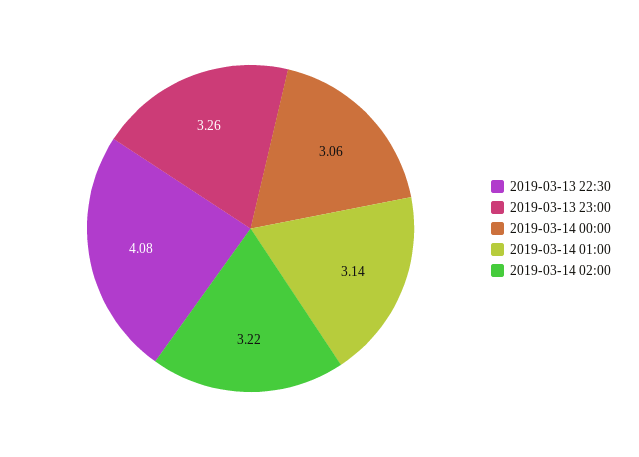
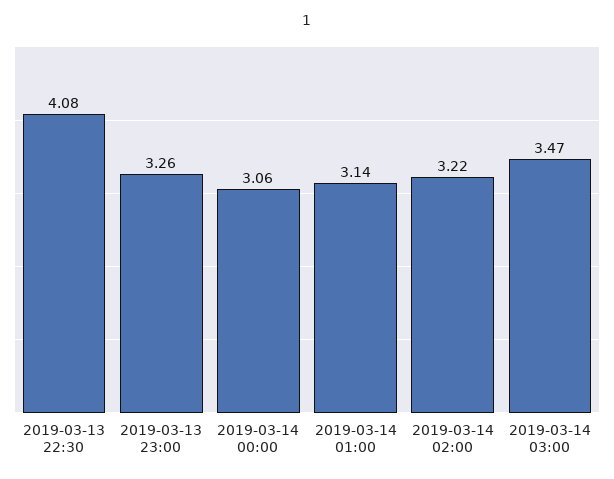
2019-03-14 03:00: none -> 3.47

